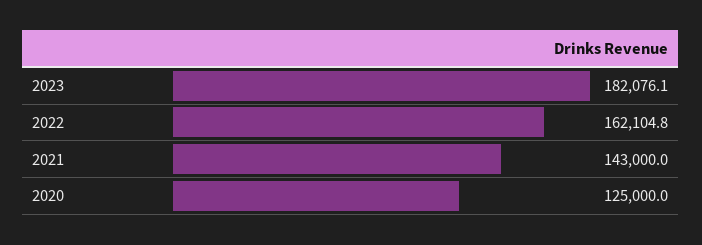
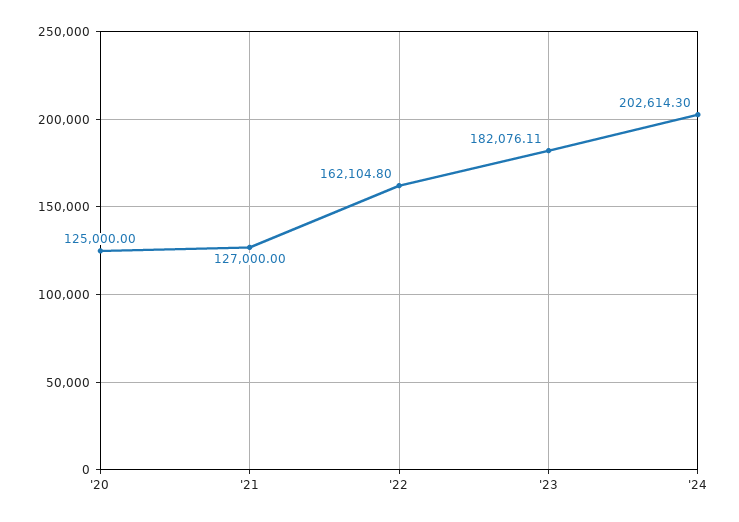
2021: 143000 -> 127000
'24: none -> 202614.3

